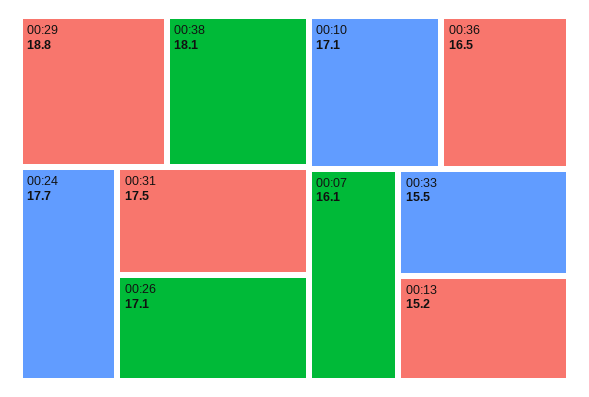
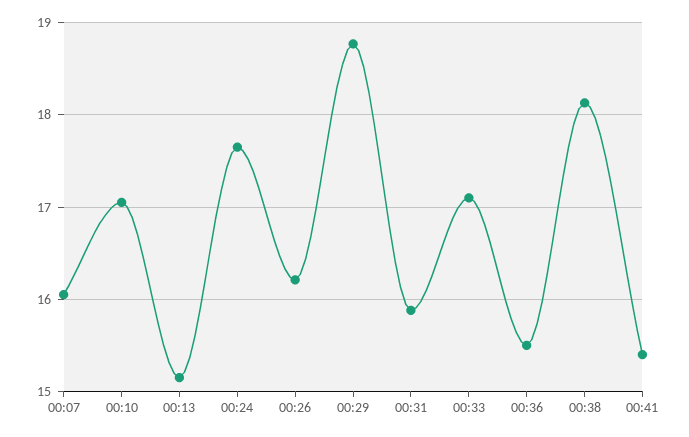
00:31: 17.5 -> 15.9
00:26: 17.1 -> 16.2
00:36: 16.5 -> 15.5
00:33: 15.5 -> 17.1
00:41: none -> 15.4

